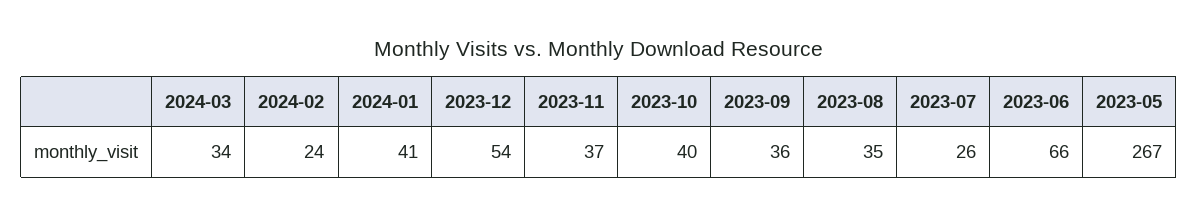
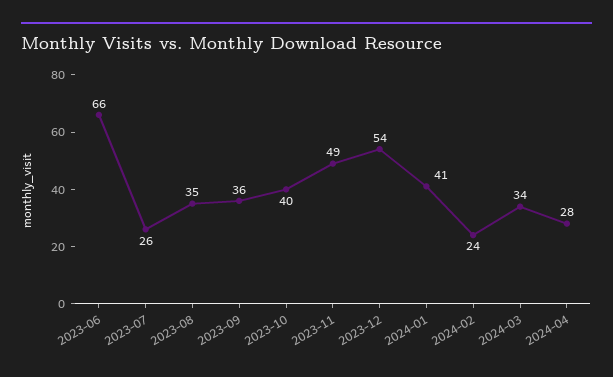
2023-11: 37 -> 49
2023-05: 267 -> none
2024-04: none -> 28

